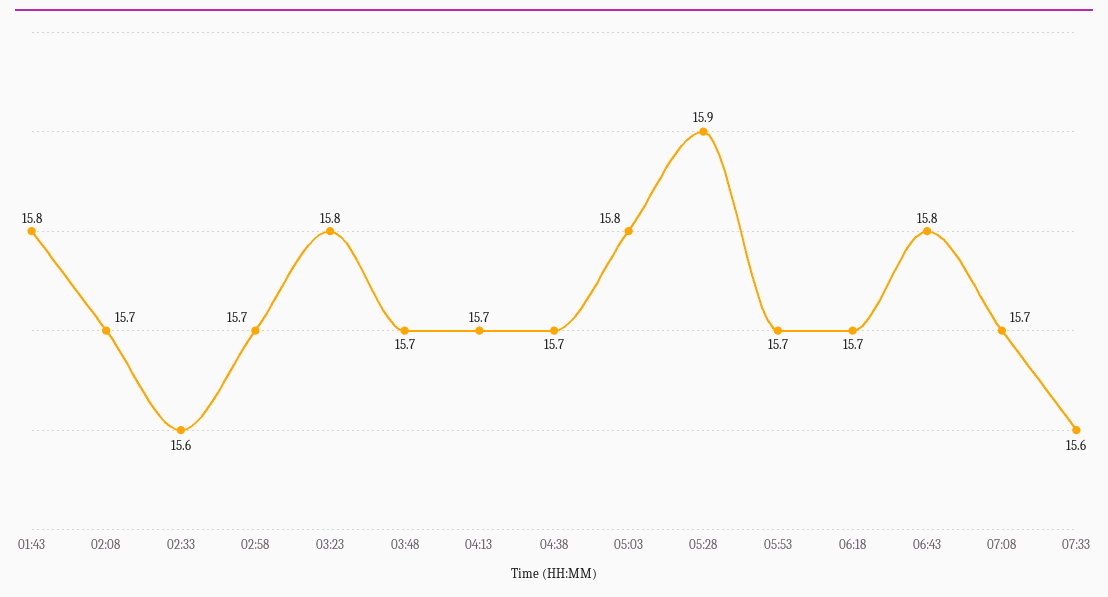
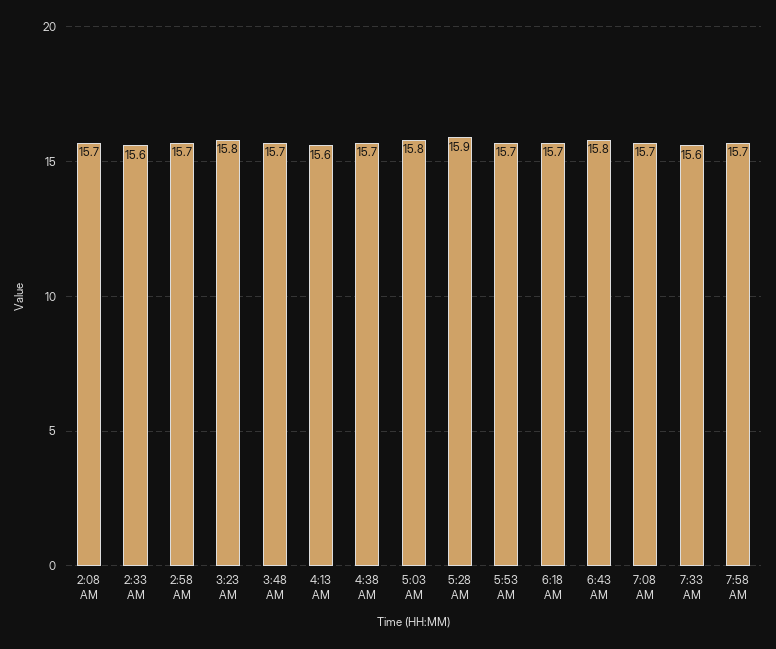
01:43: 15.8 -> none
04:13: 15.7 -> 15.6
7:58 AM: none -> 15.7

